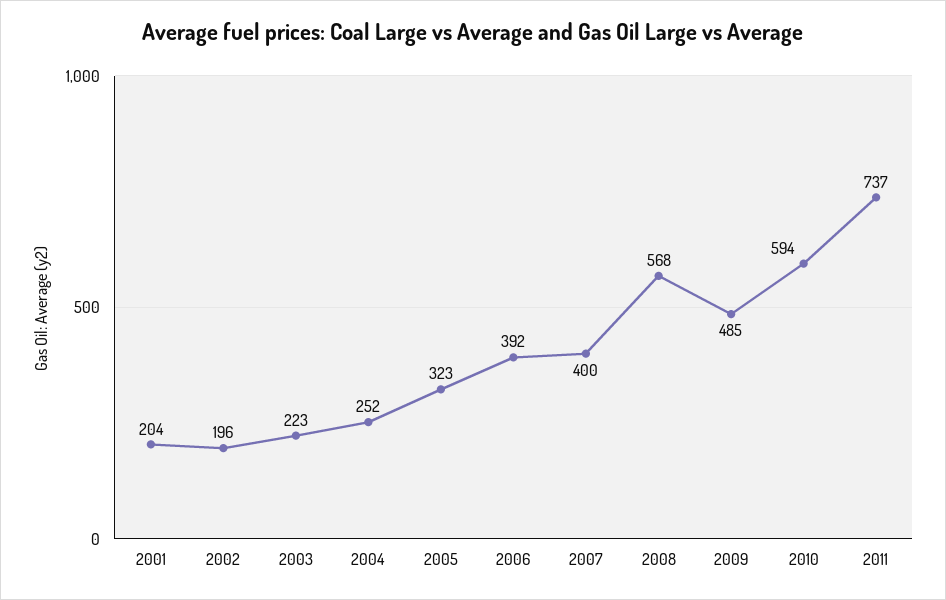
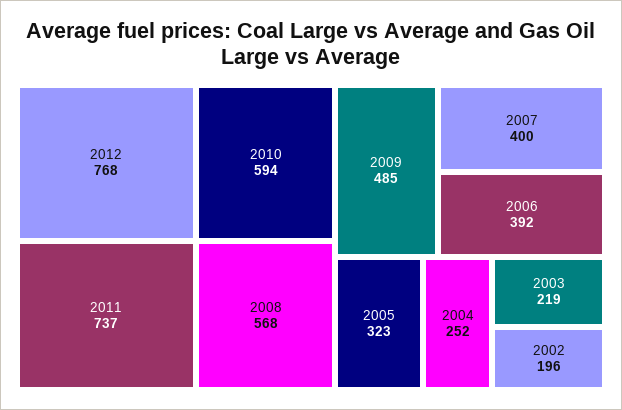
2001: 204 -> none
2003: 223 -> 219
2012: none -> 768

